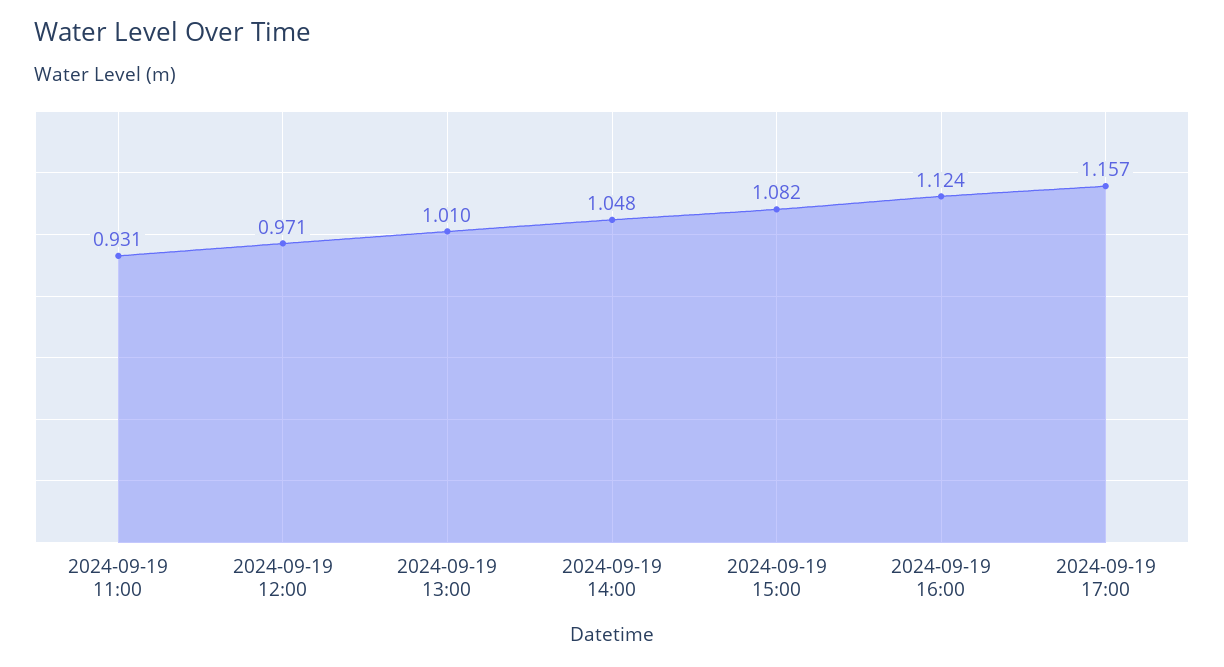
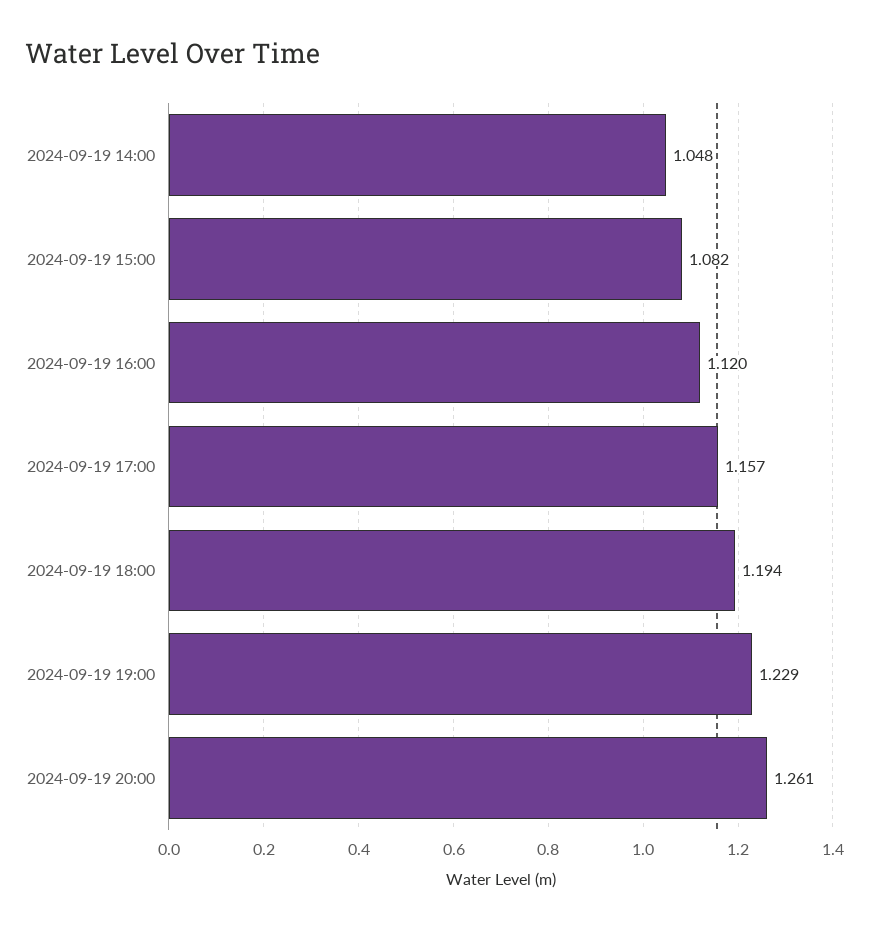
2024-09-19 11:00: 0.931 -> none
2024-09-19 12:00: 0.971 -> none
2024-09-19 13:00: 1.01 -> none
2024-09-19 16:00: 1.124 -> 1.12
2024-09-19 18:00: none -> 1.194
2024-09-19 19:00: none -> 1.229
2024-09-19 20:00: none -> 1.261

